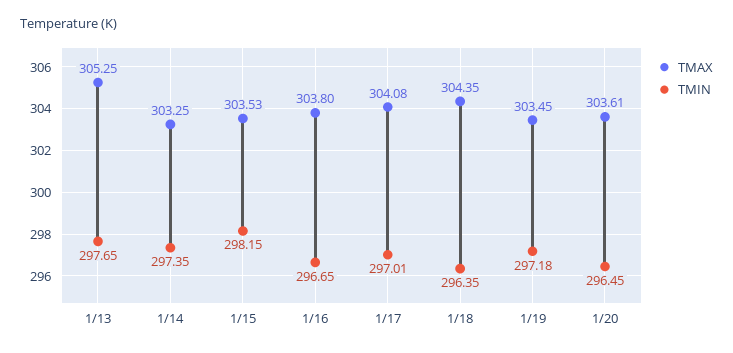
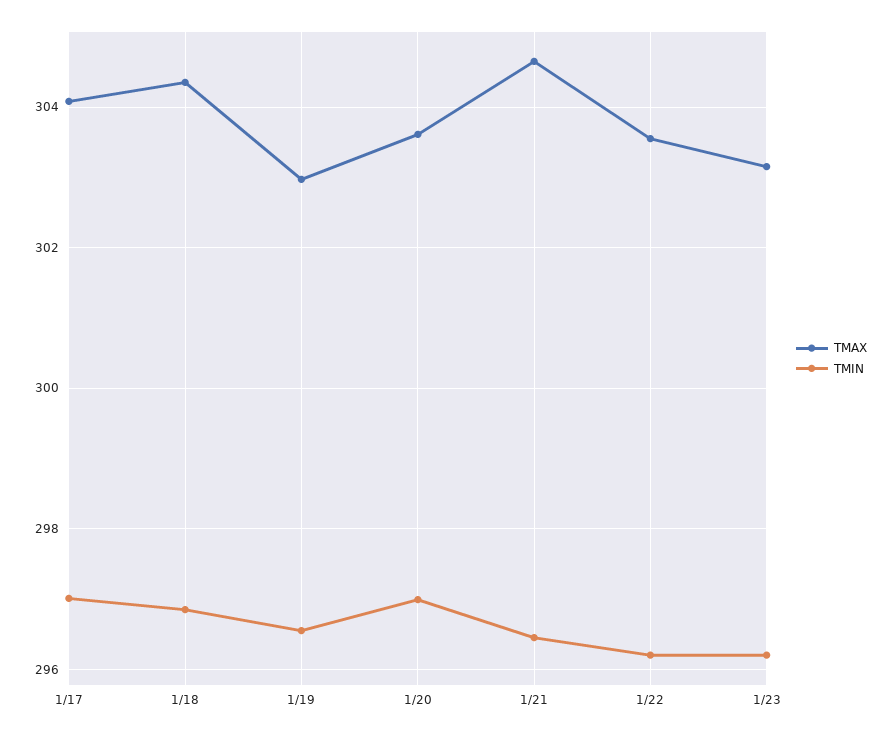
TMAX, 1/13: 305.25 -> none
TMIN, 1/13: 297.65 -> none
TMAX, 1/14: 303.25 -> none
TMIN, 1/14: 297.35 -> none
TMAX, 1/15: 303.53 -> none
TMIN, 1/15: 298.15 -> none
TMAX, 1/16: 303.8 -> none
TMIN, 1/16: 296.65 -> none
TMIN, 1/18: 296.35 -> 296.8
TMAX, 1/19: 303.45 -> 303
TMIN, 1/19: 297.18 -> 296.6
TMIN, 1/20: 296.45 -> 297
TMAX, 1/21: none -> 304.6
TMIN, 1/21: none -> 296.4
TMAX, 1/22: none -> 303.6
TMIN, 1/22: none -> 296.2
TMAX, 1/23: none -> 303.2
TMIN, 1/23: none -> 296.2

